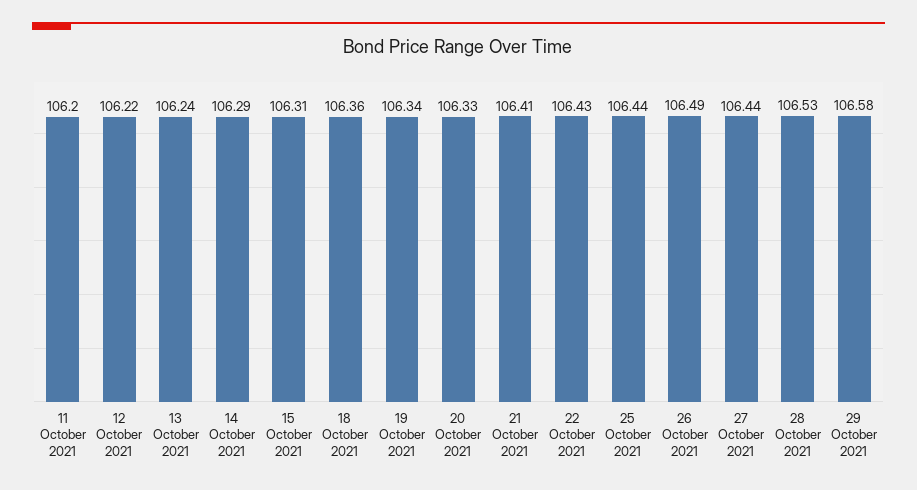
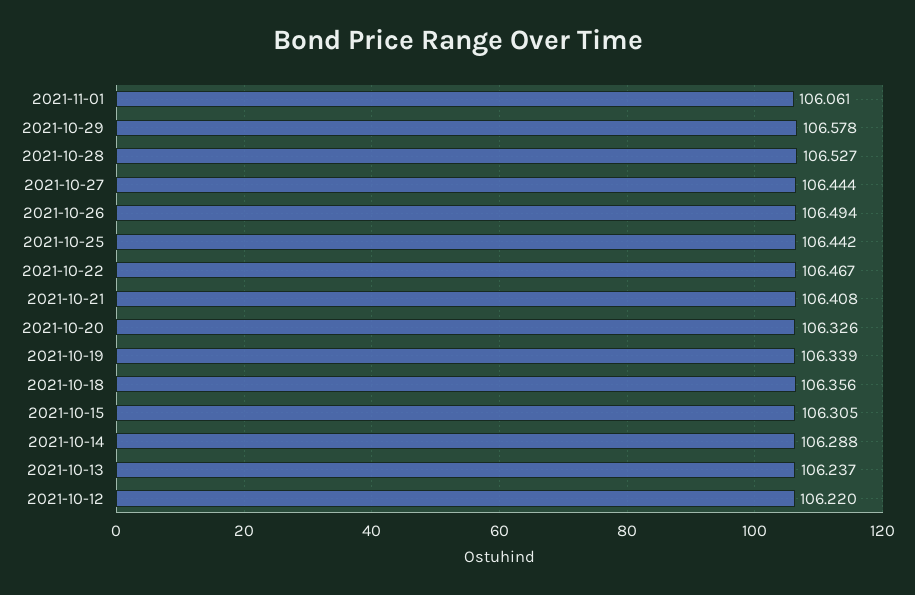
11 October 2021: 106.2 -> none
22 October 2021: 106.43 -> 106.467
2021-11-01: none -> 106.061

